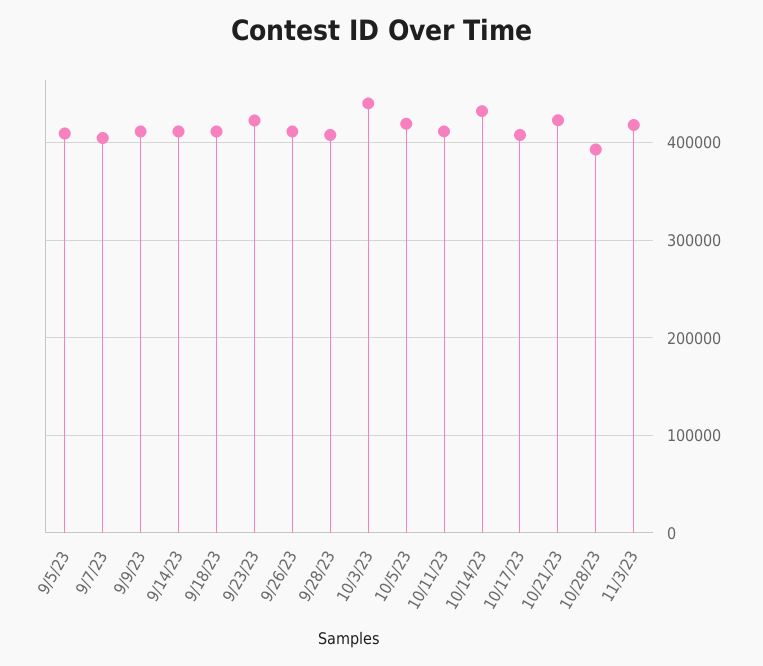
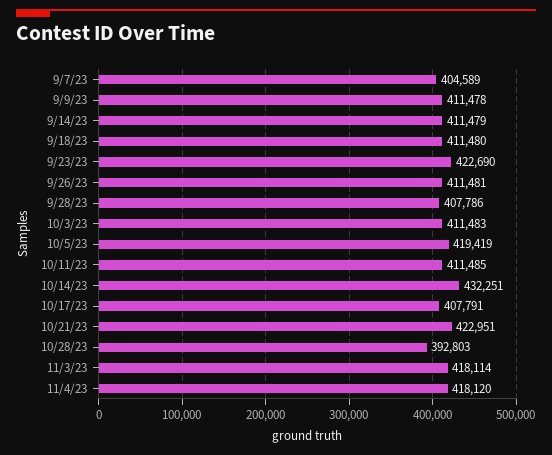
9/5/23: 410000 -> none
10/3/23: 440000 -> 411483
11/4/23: none -> 418120

